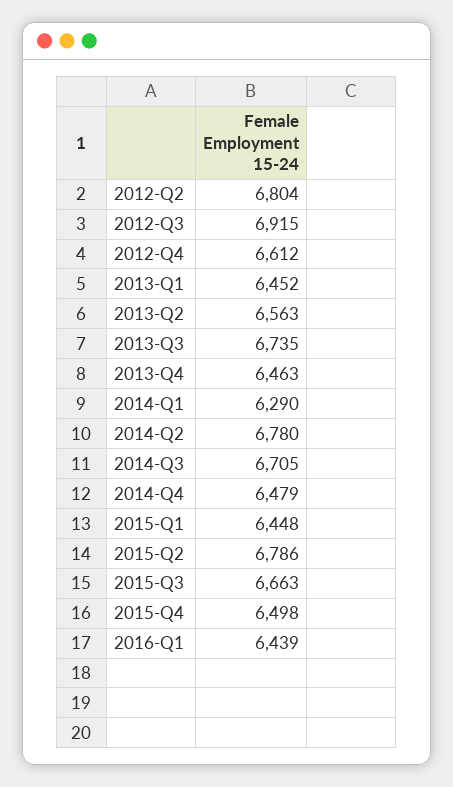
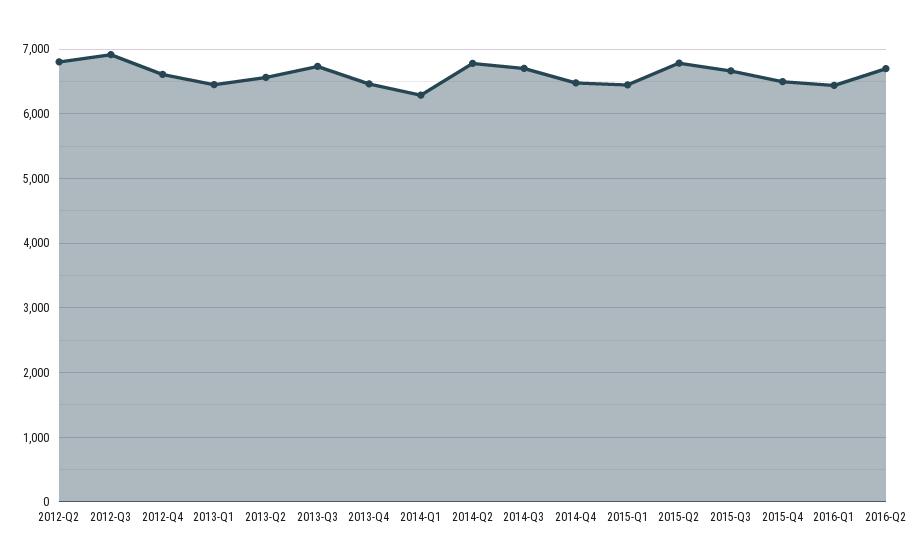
2016-Q2: none -> 6700

